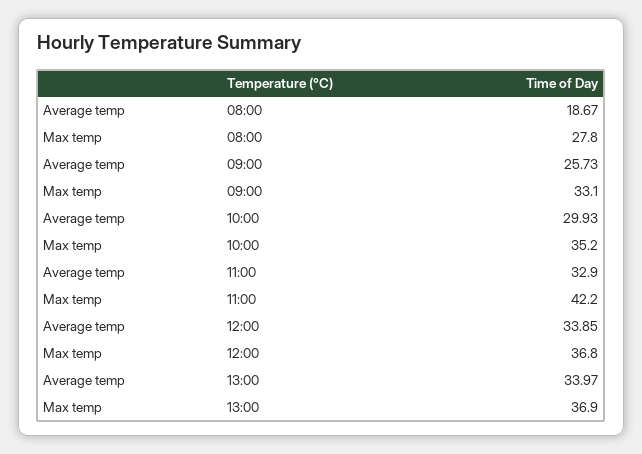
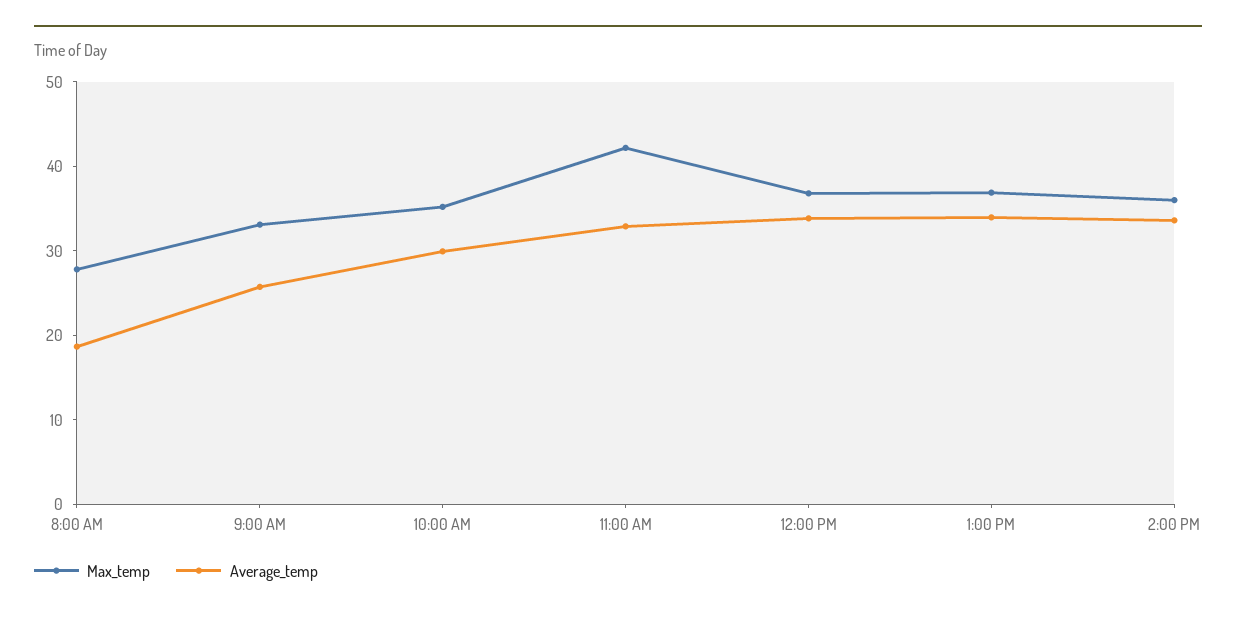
Max temp, 2:00 PM: none -> 36
Average temp, 2:00 PM: none -> 34

